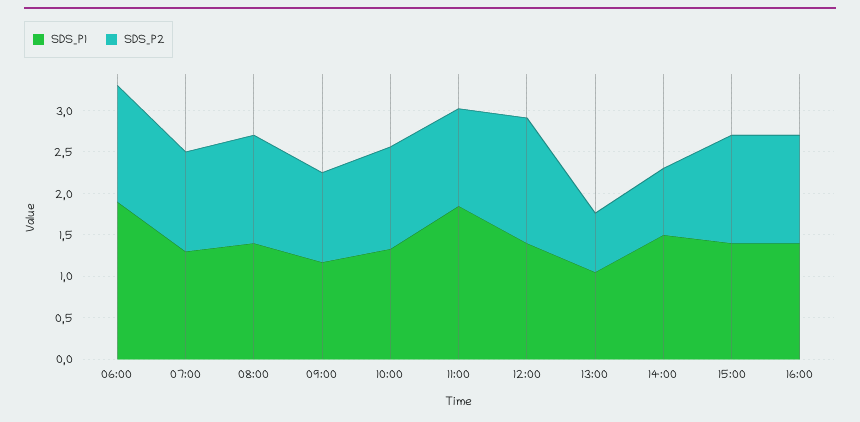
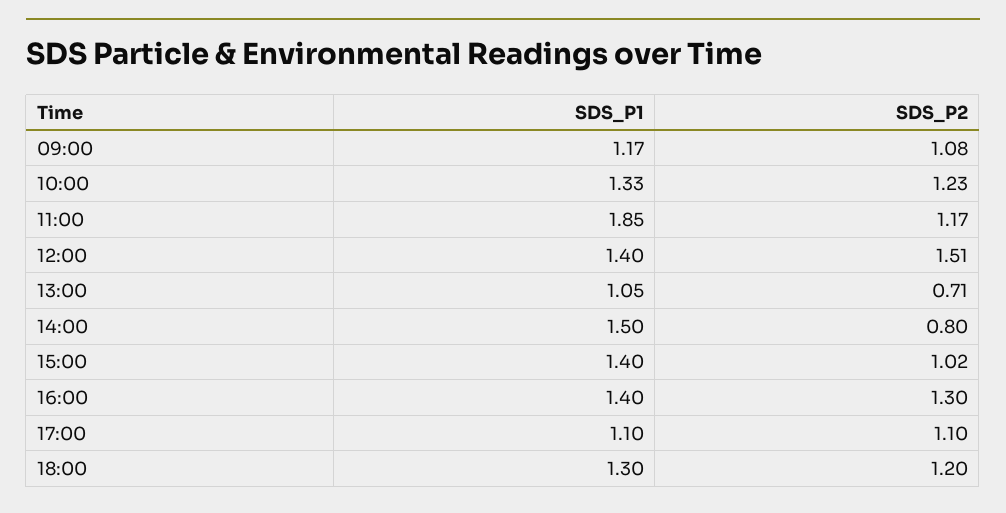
SDS_P1, 06:00: 1.9 -> none
SDS_P2, 06:00: 1.4 -> none
SDS_P1, 07:00: 1.3 -> none
SDS_P2, 07:00: 1.2 -> none
SDS_P1, 08:00: 1.4 -> none
SDS_P2, 08:00: 1.3 -> none
SDS_P2, 15:00: 1.3 -> 1.02
SDS_P1, 17:00: none -> 1.1
SDS_P2, 17:00: none -> 1.1
SDS_P1, 18:00: none -> 1.3
SDS_P2, 18:00: none -> 1.2

